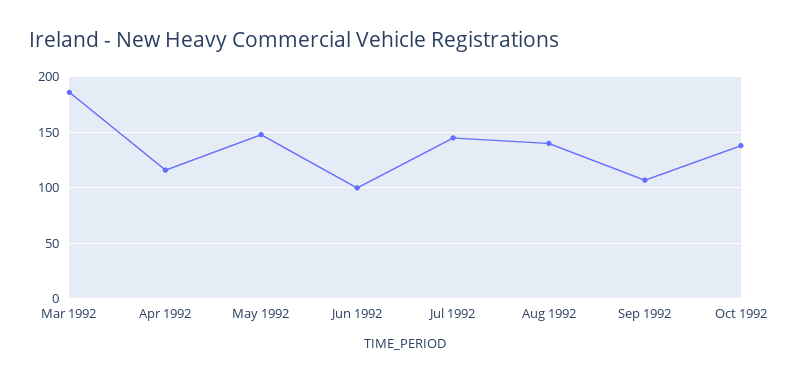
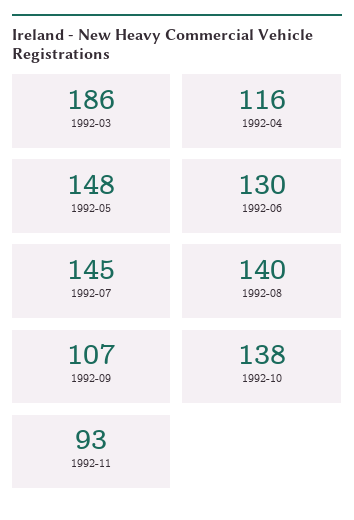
Jun 1992: 100 -> 130
1992-11: none -> 93

